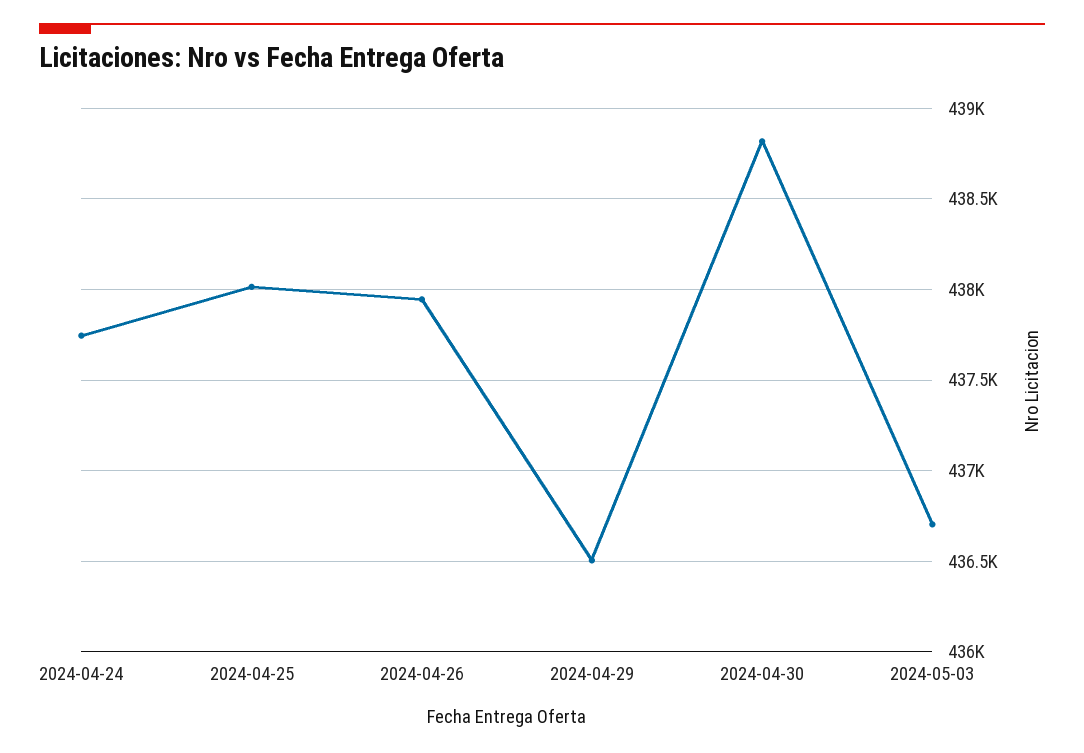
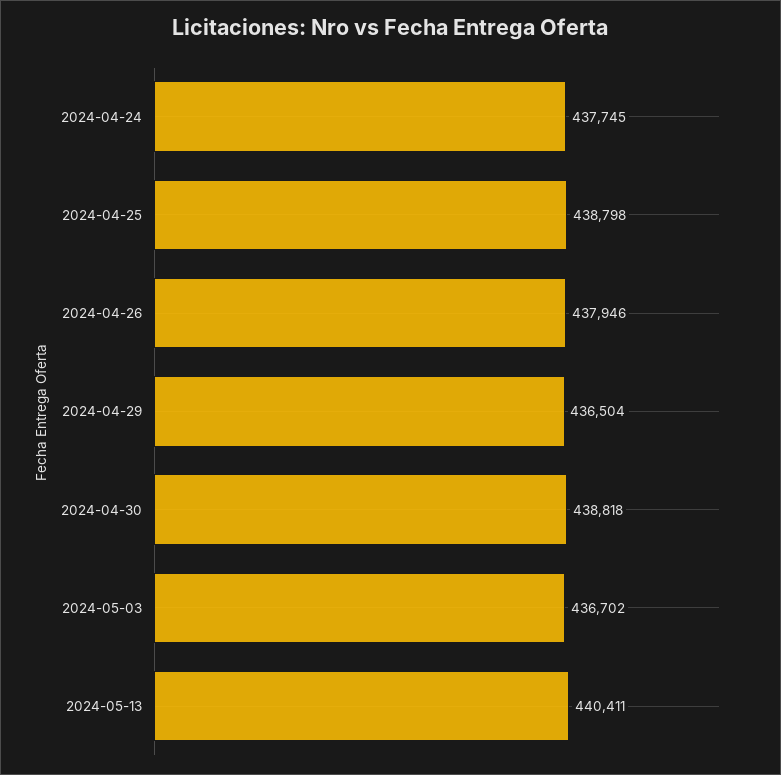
2024-04-25: 438000 -> 438798
2024-05-13: none -> 440411

